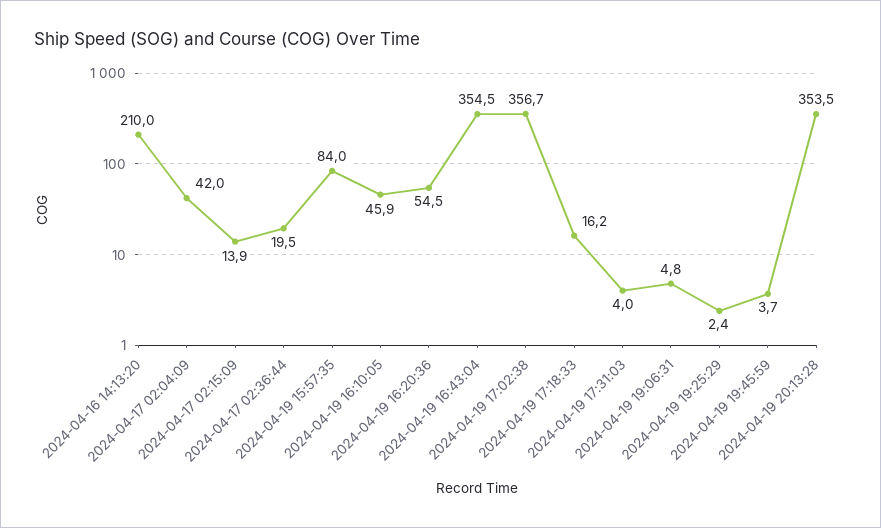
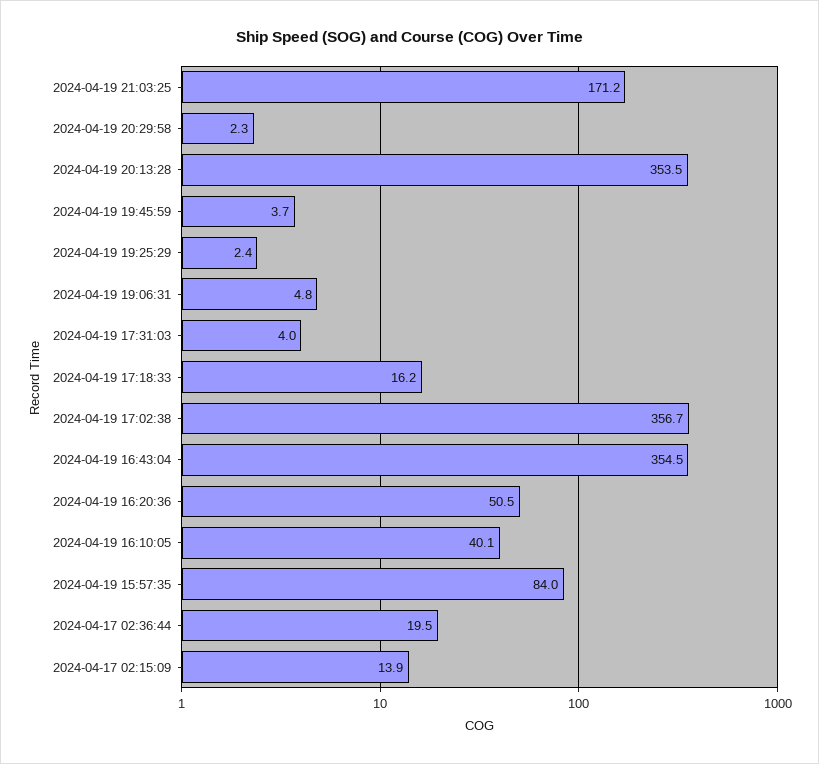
2024-04-16 14:13:20: 210 -> none
2024-04-17 02:04:09: 42 -> none
2024-04-19 16:10:05: 45.9 -> 40.1
2024-04-19 16:20:36: 54.5 -> 50.5
2024-04-19 21:03:25: none -> 171.2
2024-04-19 20:29:58: none -> 2.3

